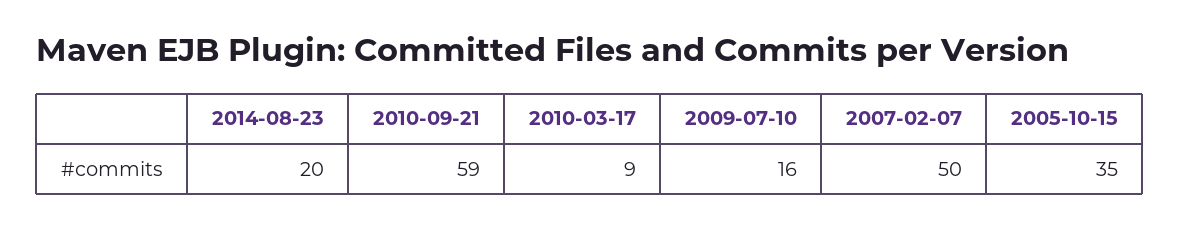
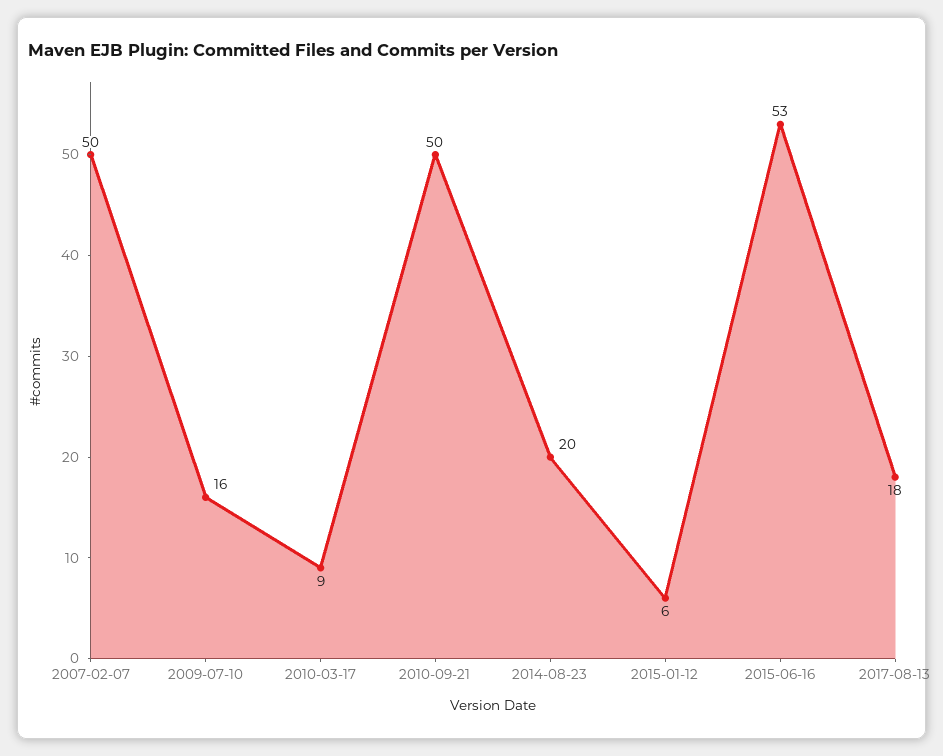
2010-09-21: 59 -> 50
2005-10-15: 35 -> none
2015-01-12: none -> 6
2015-06-16: none -> 53
2017-08-13: none -> 18

